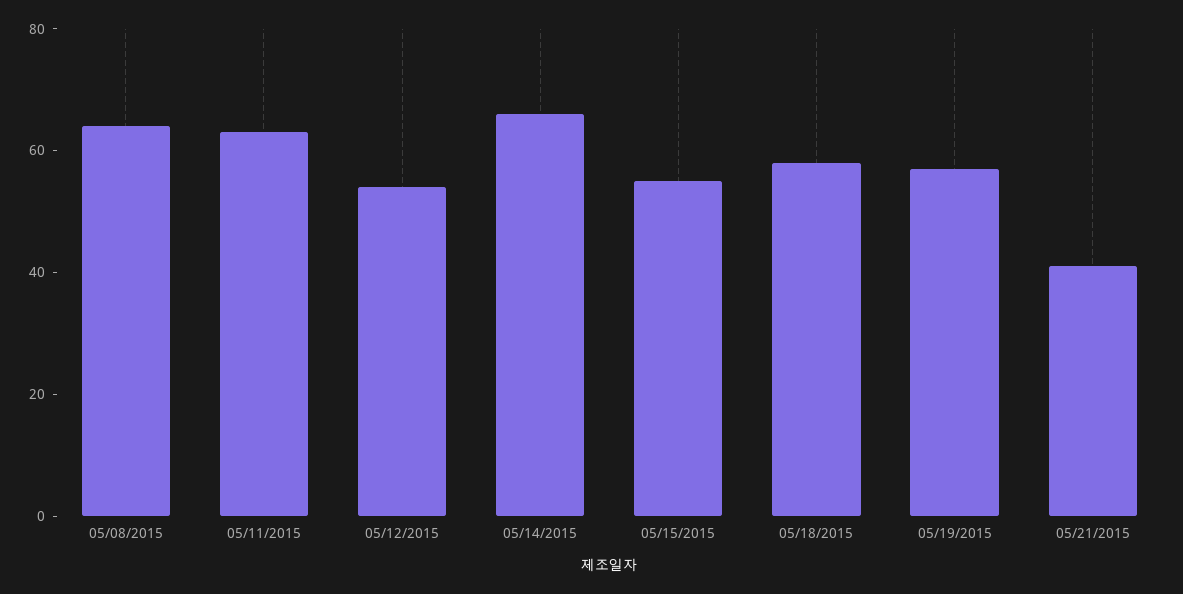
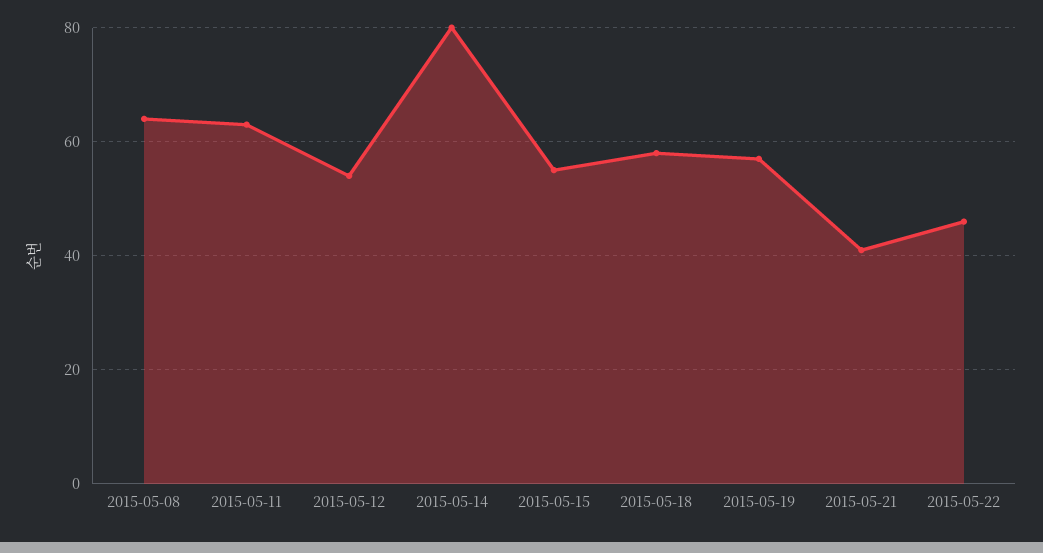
05/14/2015: 65 -> 80
2015-05-22: none -> 45

